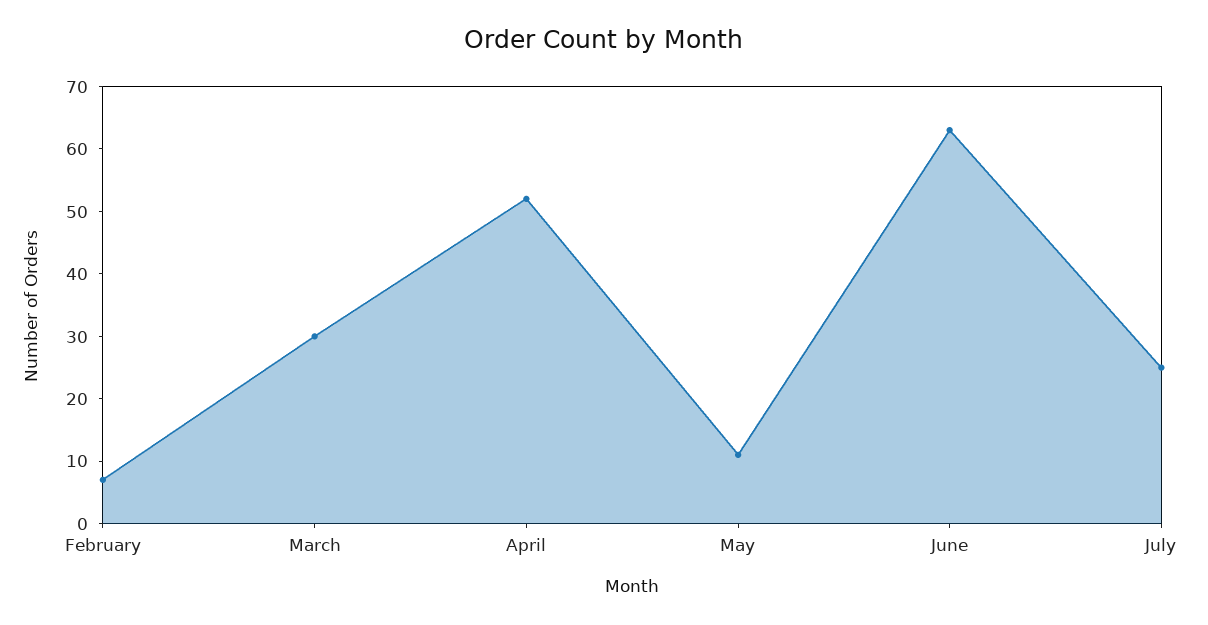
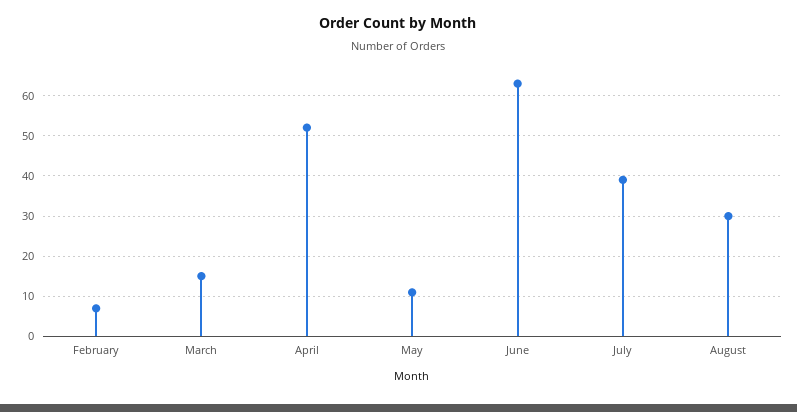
March: 30 -> 15
July: 25 -> 40
August: none -> 30

